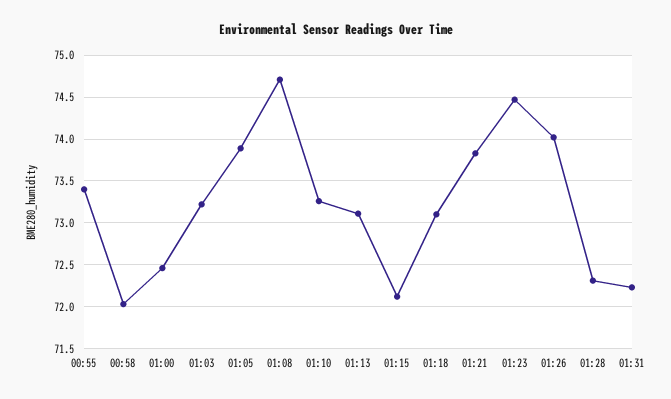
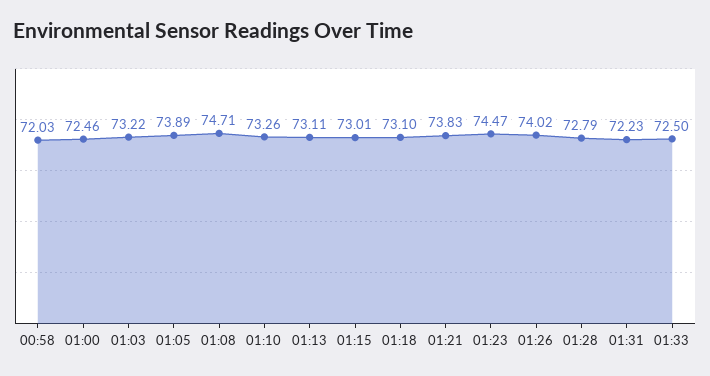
00:55: 73.4 -> none
01:15: 72.1 -> 73.01
01:28: 72.3 -> 72.79
01:33: none -> 72.5

